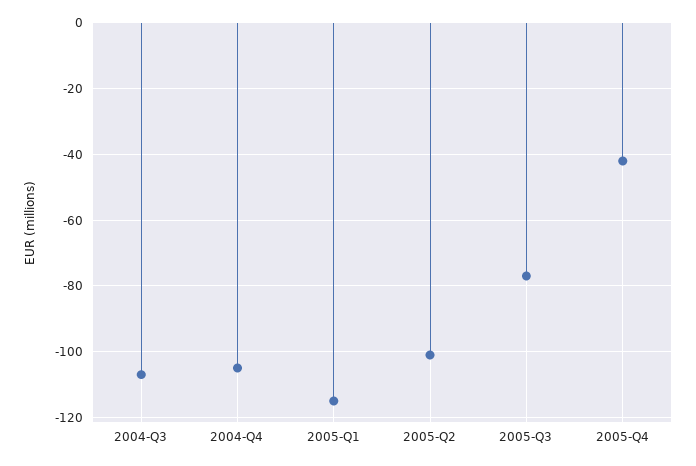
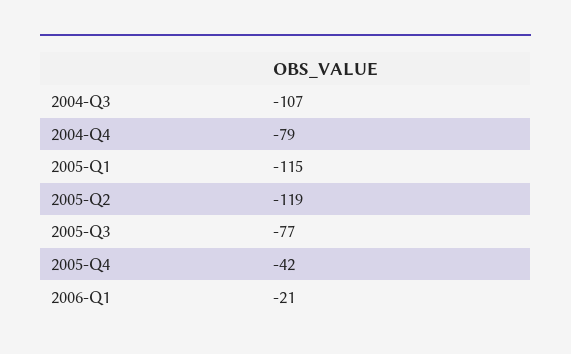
2004-Q4: -105 -> -79
2005-Q2: -100 -> -119
2006-Q1: none -> -21

